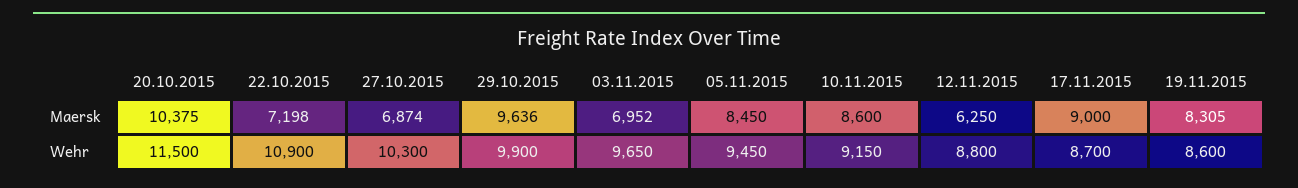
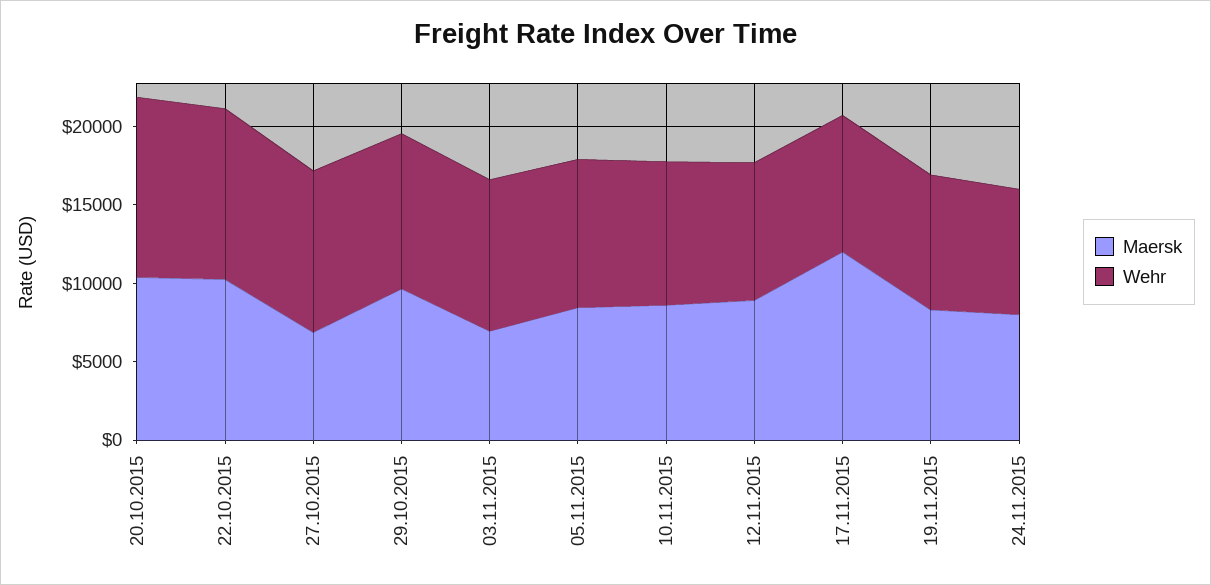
Maersk, 22.10.2015: 7198 -> 10000
Maersk, 12.11.2015: 6250 -> 9000
Maersk, 17.11.2015: 9000 -> 12000
Maersk, 24.11.2015: none -> 8000
Wehr, 24.11.2015: none -> 8000

